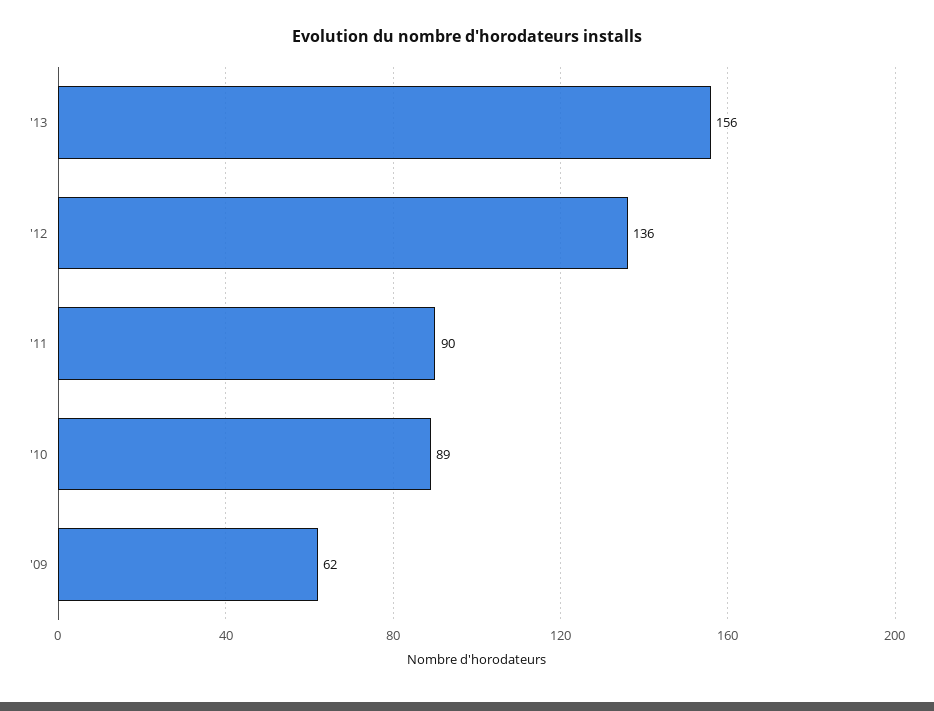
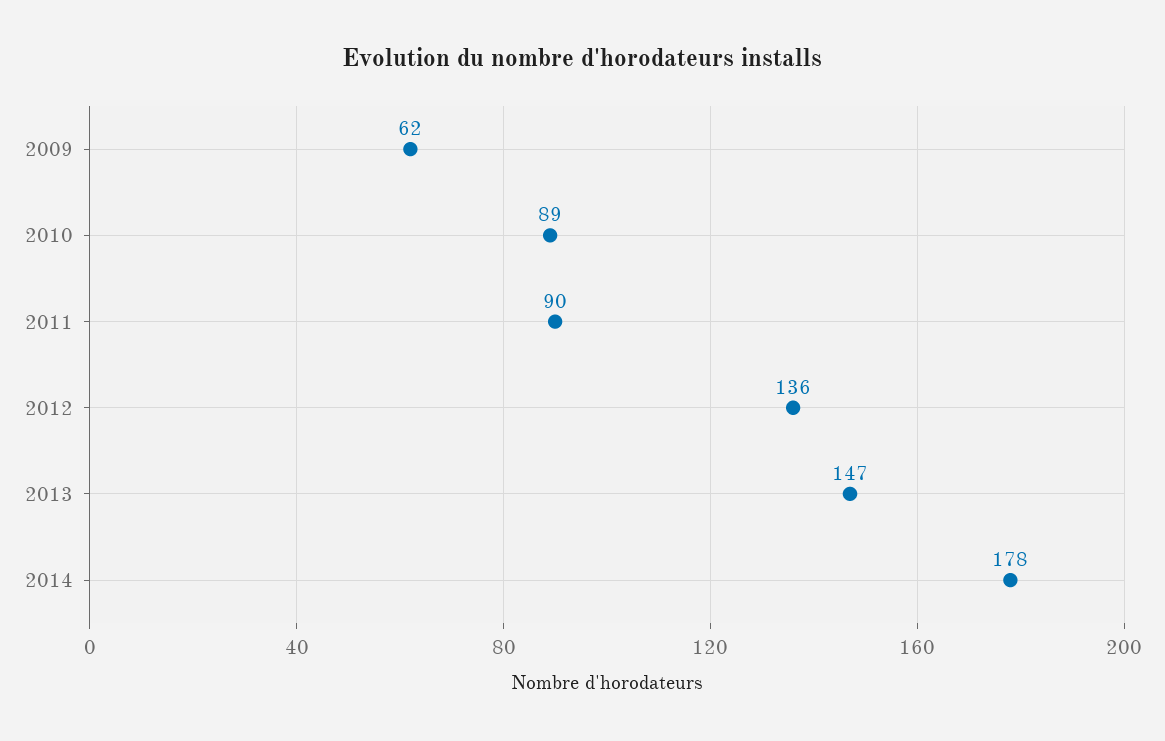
'13: 156 -> 147
2014: none -> 178

